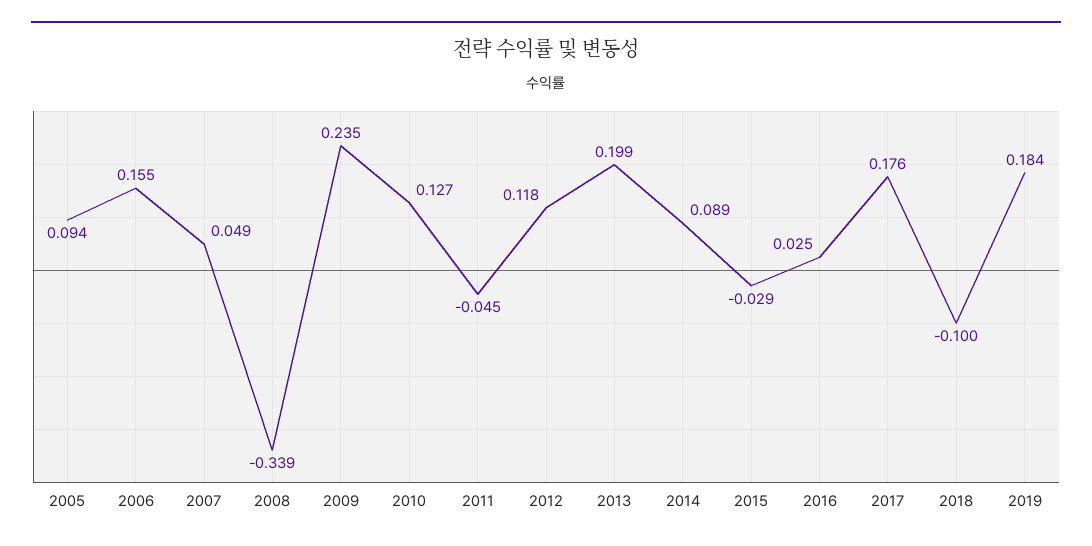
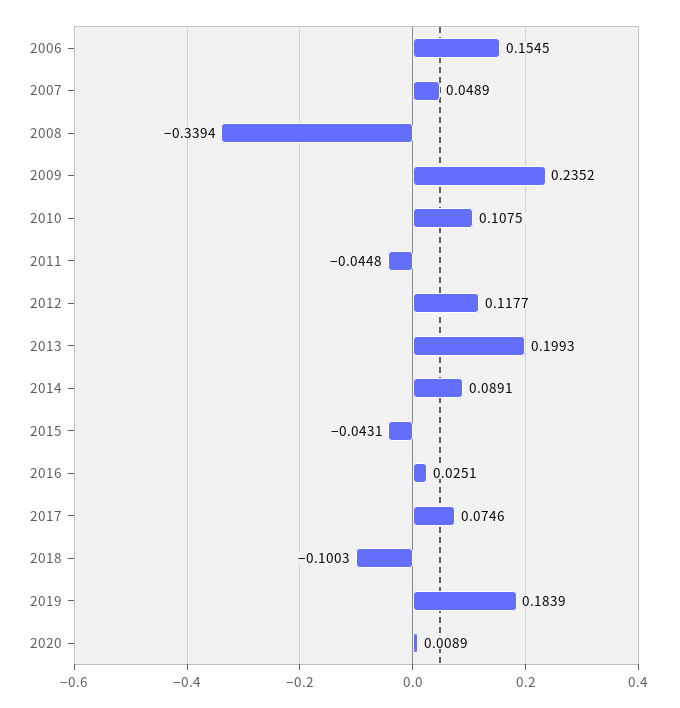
2005: 0.094 -> none
2010: 0.127 -> 0.1075
2015: -0.029 -> -0.0431
2017: 0.176 -> 0.0746
2020: none -> 0.0089

